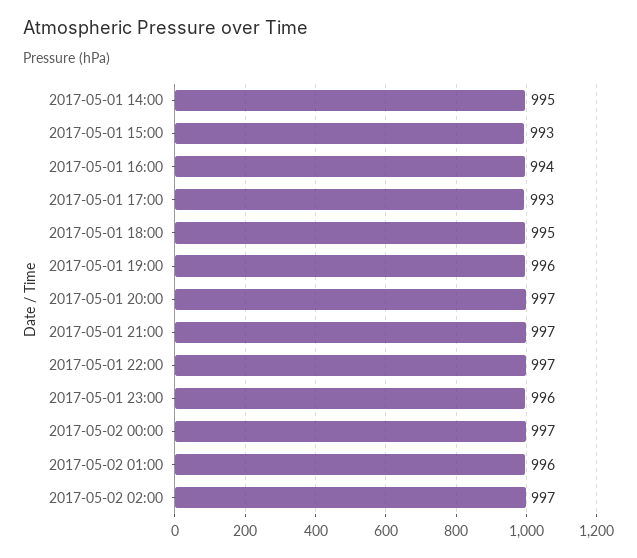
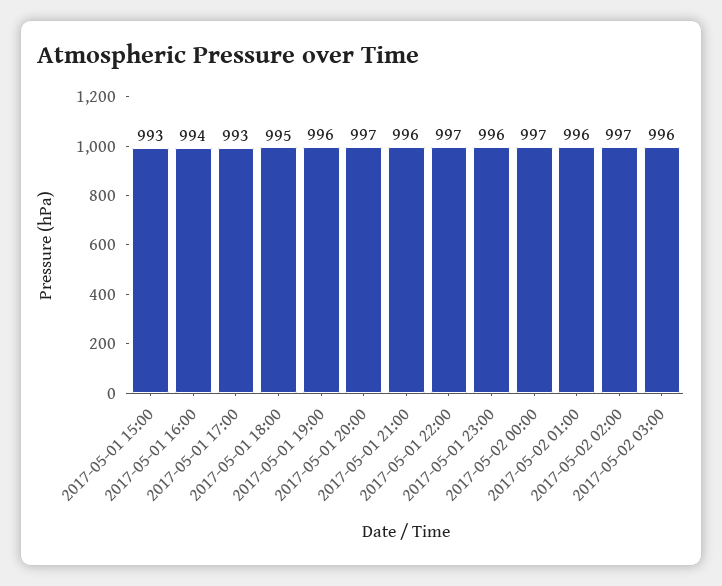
2017-05-01 14:00: 995 -> none
2017-05-01 21:00: 997 -> 996
2017-05-02 03:00: none -> 996

